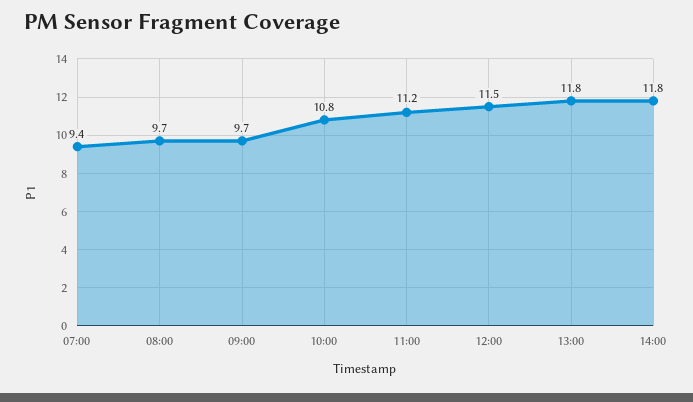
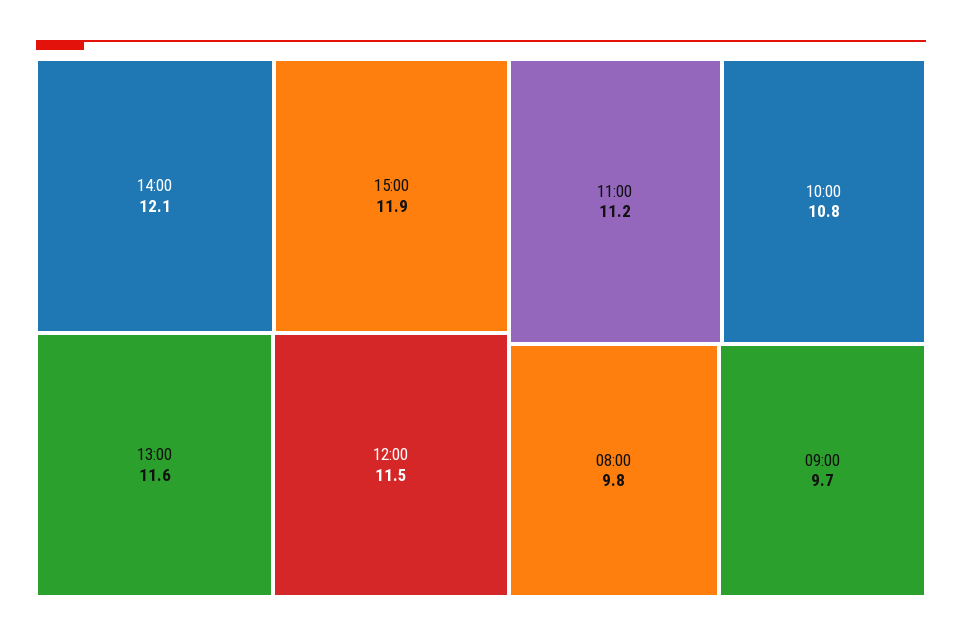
07:00: 9.4 -> none
08:00: 9.7 -> 9.8
13:00: 11.8 -> 11.6
14:00: 11.8 -> 12.1
15:00: none -> 11.9

